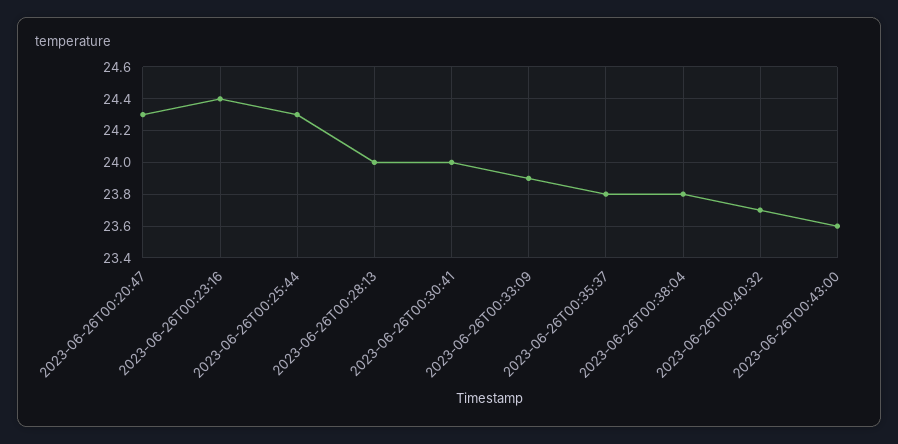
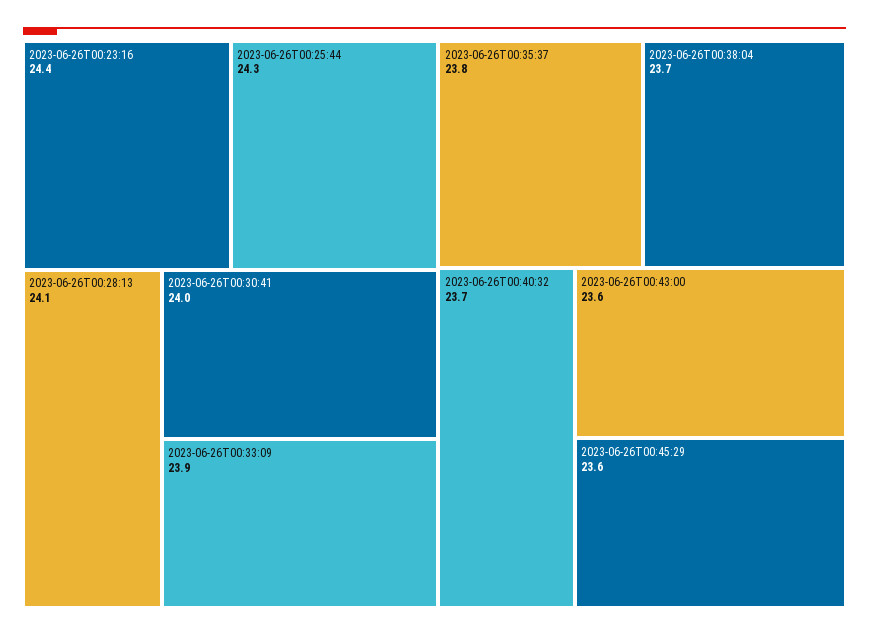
2023-06-26T00:20:47: 24.3 -> none
2023-06-26T00:28:13: 24 -> 24.1
2023-06-26T00:38:04: 23.8 -> 23.7
2023-06-26T00:45:29: none -> 23.6

